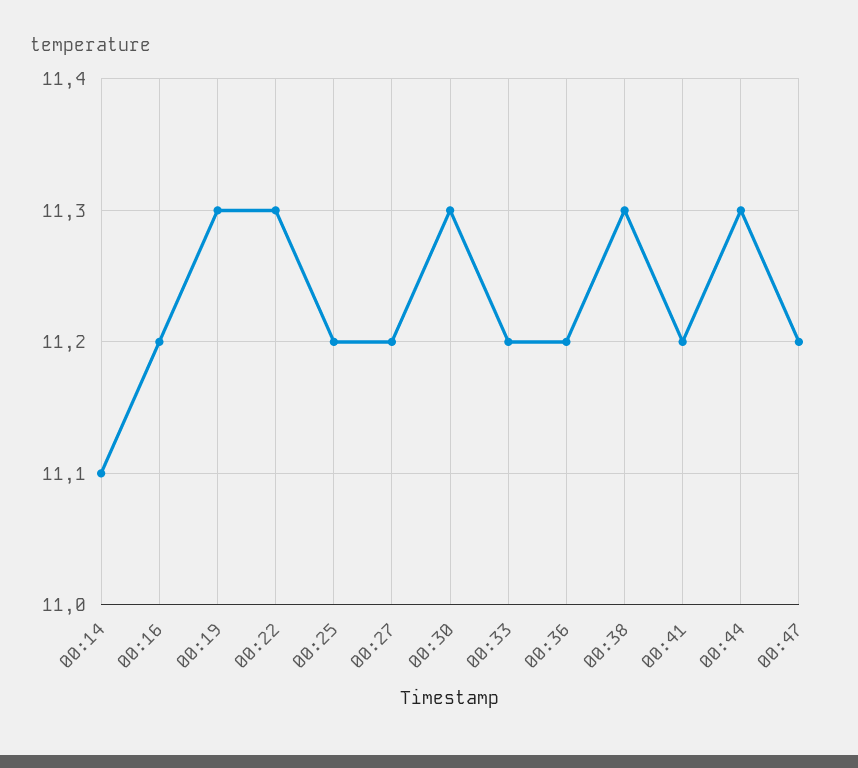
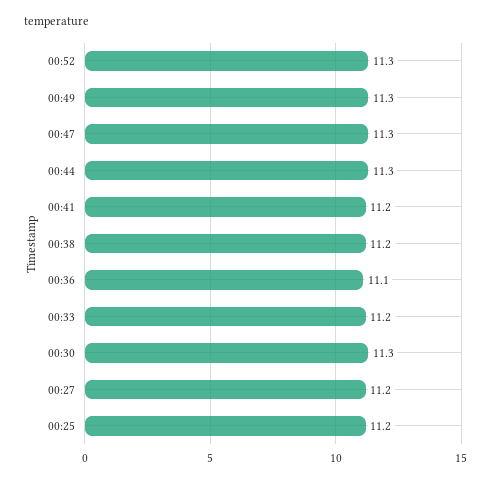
00:14: 11.1 -> none
00:16: 11.2 -> none
00:19: 11.3 -> none
00:22: 11.3 -> none
00:36: 11.2 -> 11.1
00:38: 11.3 -> 11.2
00:47: 11.2 -> 11.3
00:52: none -> 11.3
00:49: none -> 11.3

